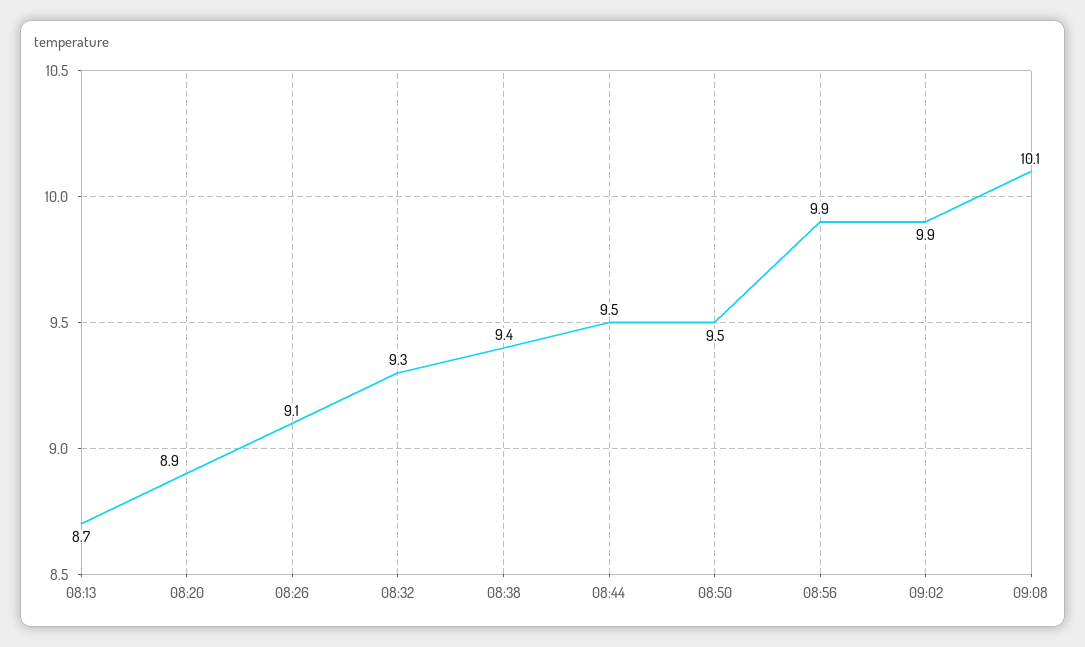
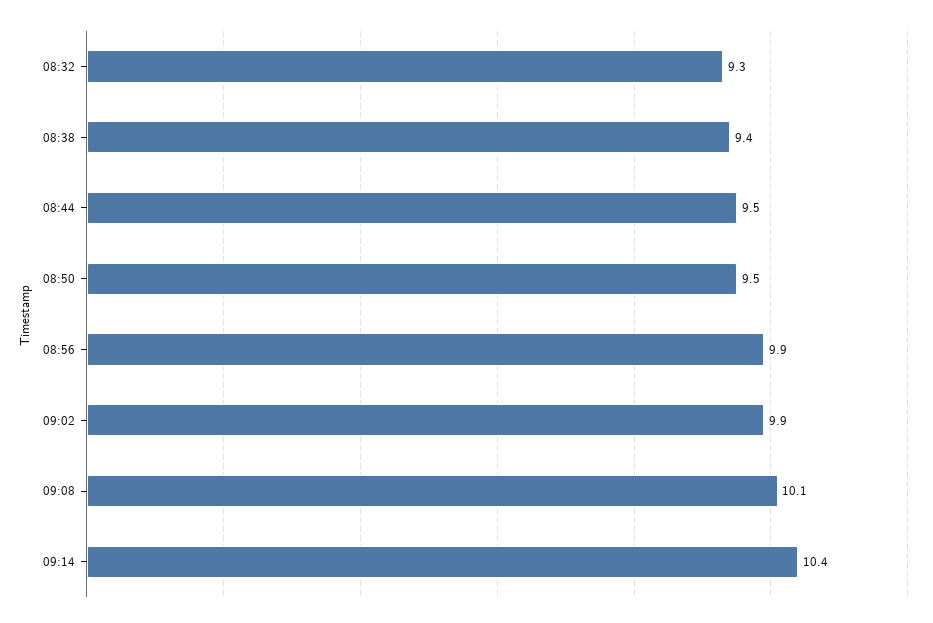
08:13: 8.7 -> none
08:20: 8.9 -> none
08:26: 9.1 -> none
09:14: none -> 10.4

